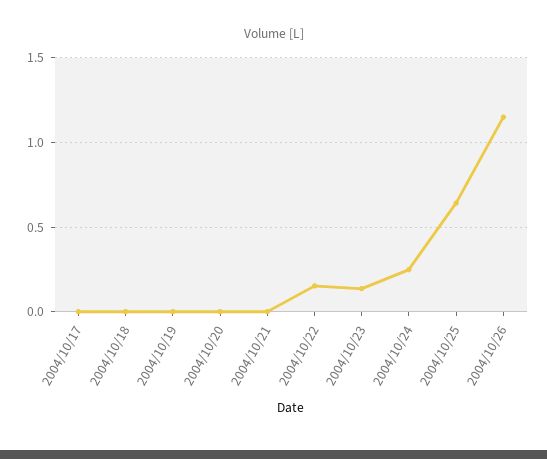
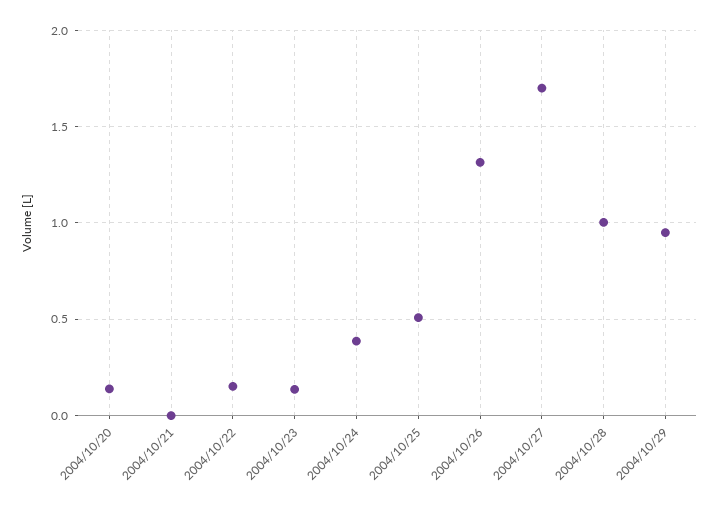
2004/10/17: 0 -> none
2004/10/18: 0 -> none
2004/10/19: 0 -> none
2004/10/20: 0 -> 0.15
2004/10/24: 0.25 -> 0.4
2004/10/25: 0.65 -> 0.5
2004/10/26: 1.15 -> 1.3
2004/10/27: none -> 1.7
2004/10/28: none -> 1
2004/10/29: none -> 0.95

